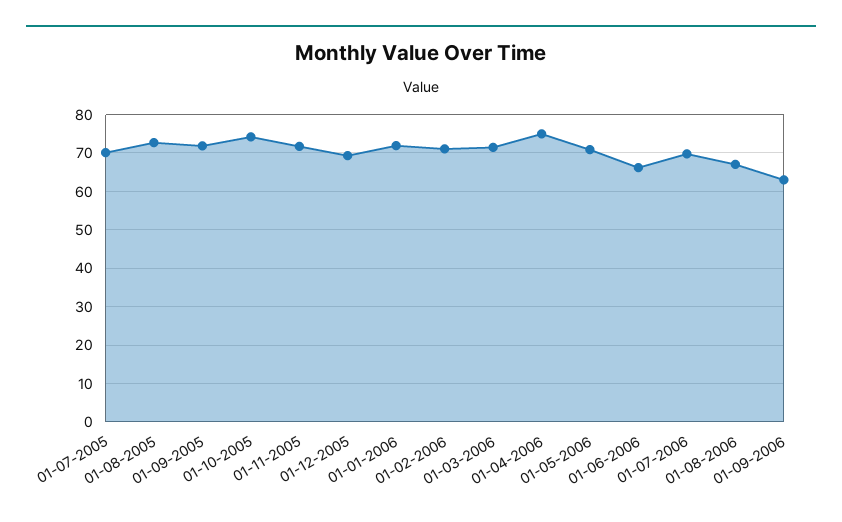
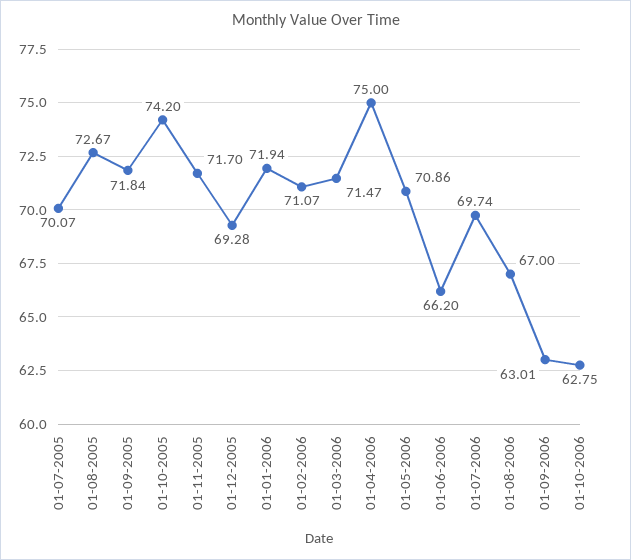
01-10-2006: none -> 62.75

